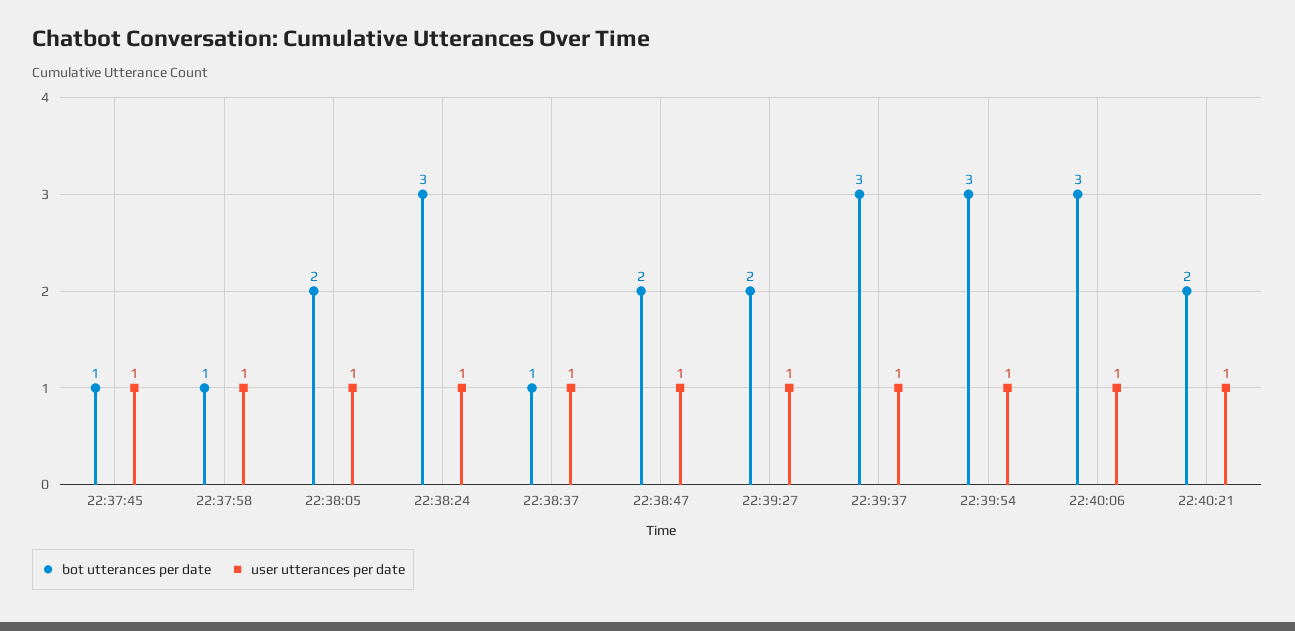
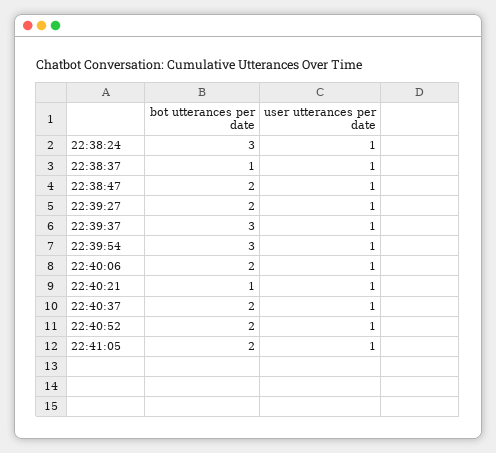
bot utterances per date, 22:37:45: 1 -> none
user utterances per date, 22:37:45: 1 -> none
bot utterances per date, 22:37:58: 1 -> none
user utterances per date, 22:37:58: 1 -> none
bot utterances per date, 22:38:05: 2 -> none
user utterances per date, 22:38:05: 1 -> none
bot utterances per date, 22:40:06: 3 -> 2
bot utterances per date, 22:40:21: 2 -> 1
bot utterances per date, 22:40:37: none -> 2
user utterances per date, 22:40:37: none -> 1
bot utterances per date, 22:40:52: none -> 2
user utterances per date, 22:40:52: none -> 1
bot utterances per date, 22:41:05: none -> 2
user utterances per date, 22:41:05: none -> 1

